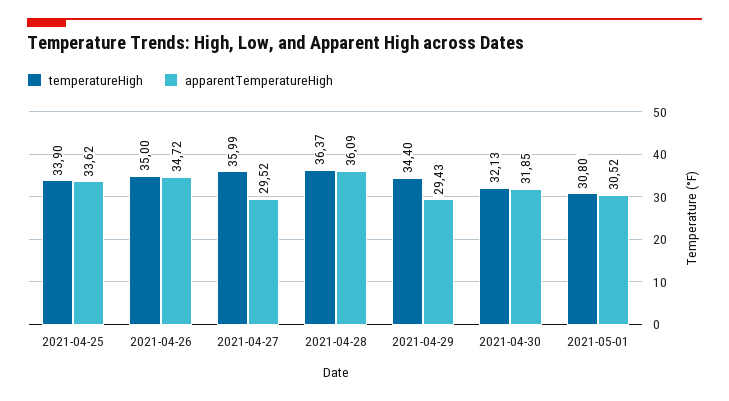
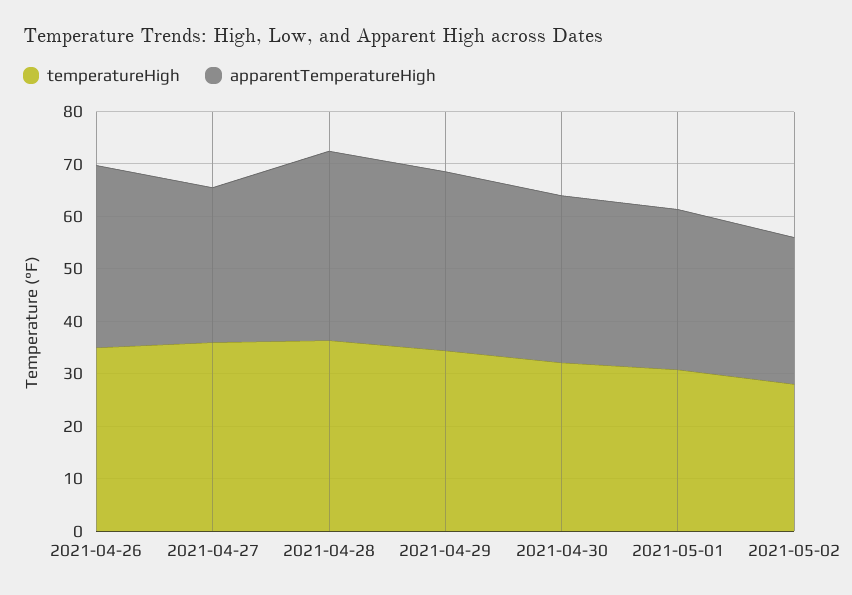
temperatureHigh, 2021-04-25: 33.9 -> none
apparentTemperatureHigh, 2021-04-25: 33.62 -> none
apparentTemperatureHigh, 2021-04-29: 29.43 -> 34
temperatureHigh, 2021-05-02: none -> 28
apparentTemperatureHigh, 2021-05-02: none -> 28

